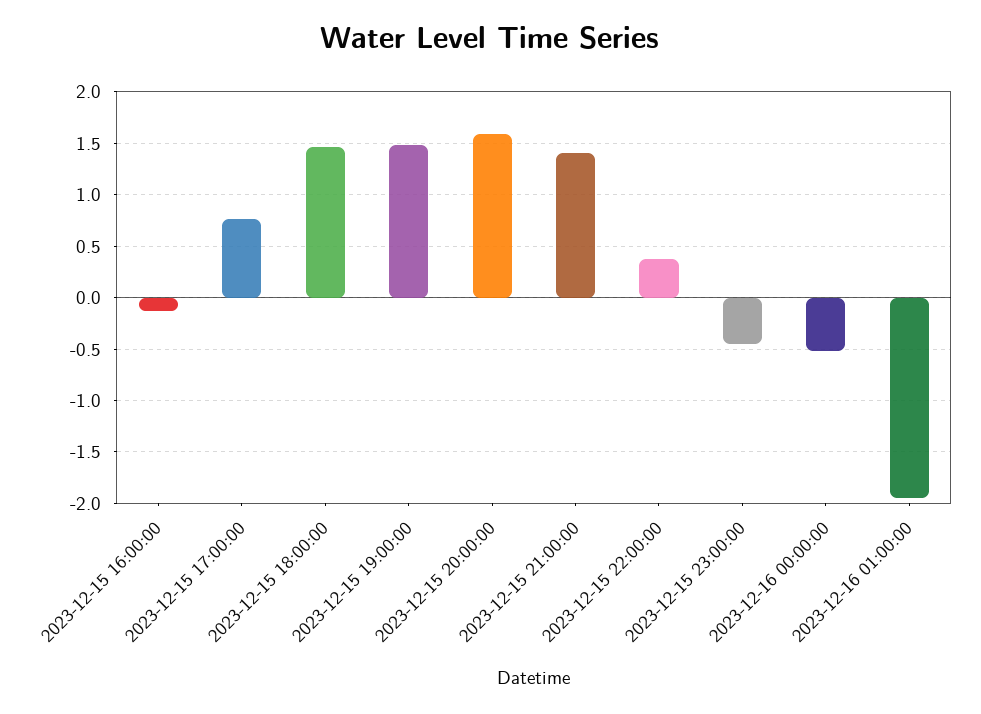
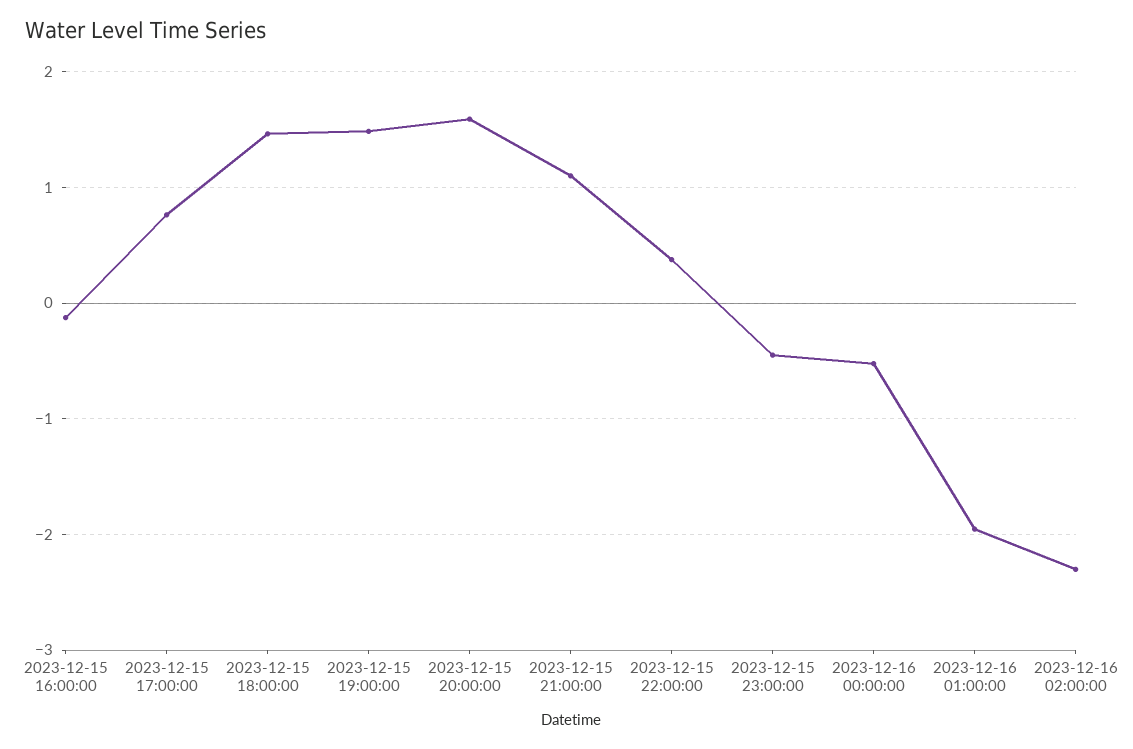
2023-12-15 21:00:00: 1.4 -> 1.1
2023-12-16 02:00:00: none -> -2.3

